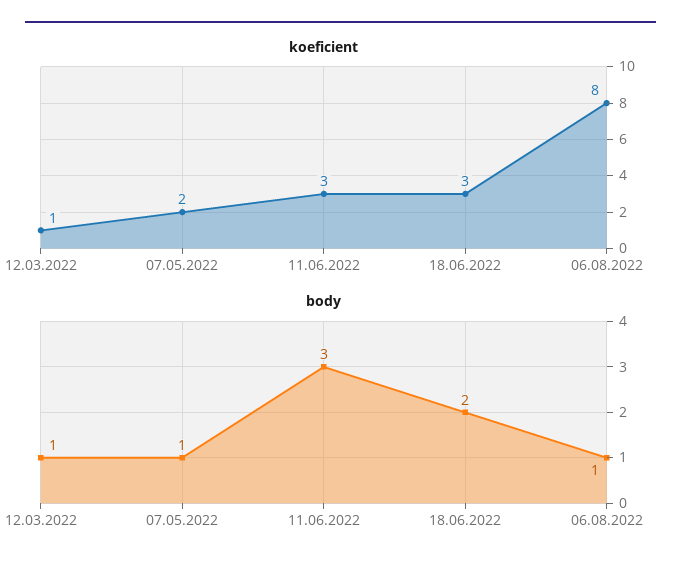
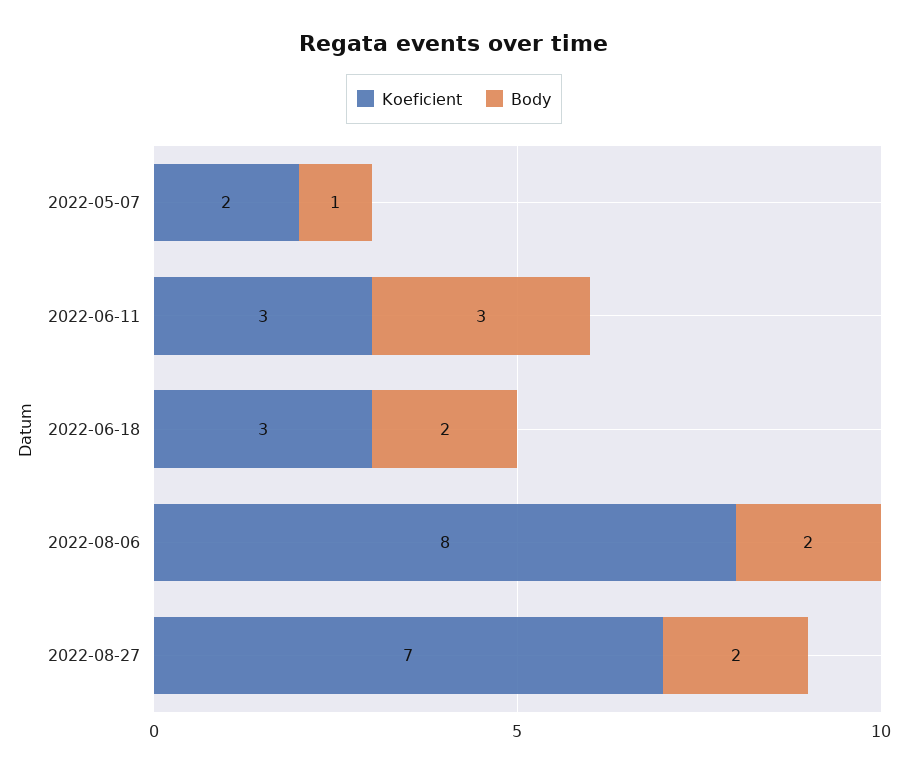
koeficient, 12.03.2022: 1 -> none
body, 12.03.2022: 1 -> none
body, 06.08.2022: 1 -> 2
koeficient, 2022-08-27: none -> 7
body, 2022-08-27: none -> 2

